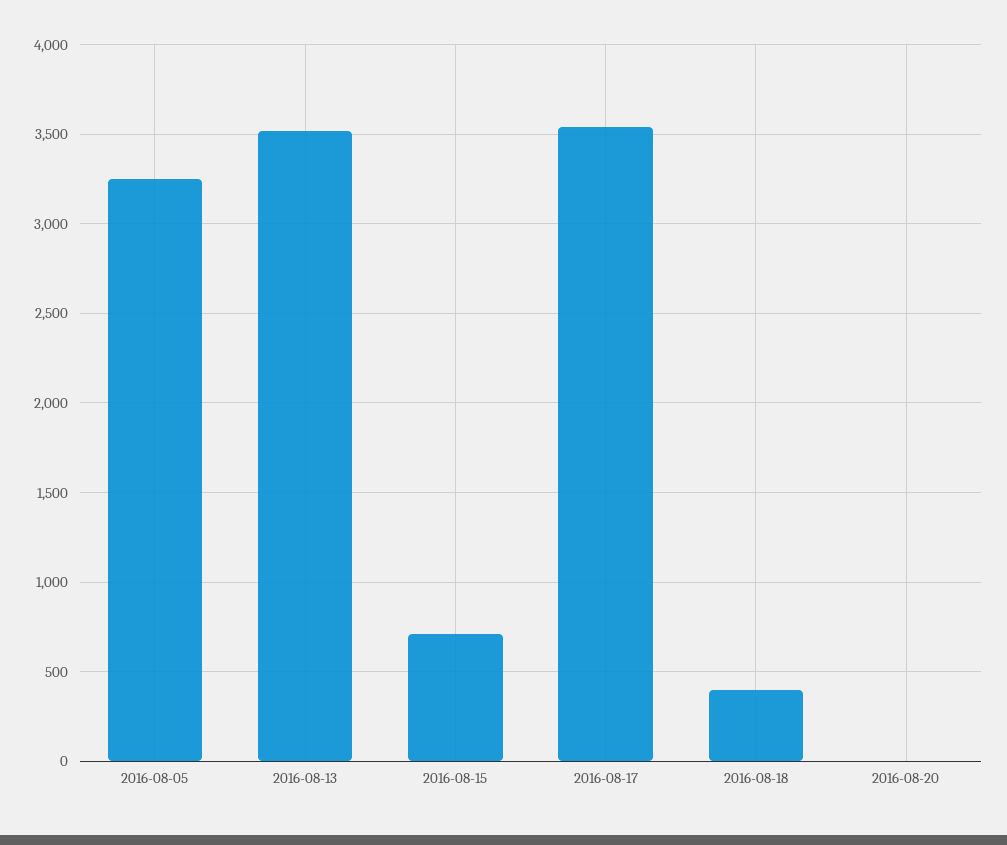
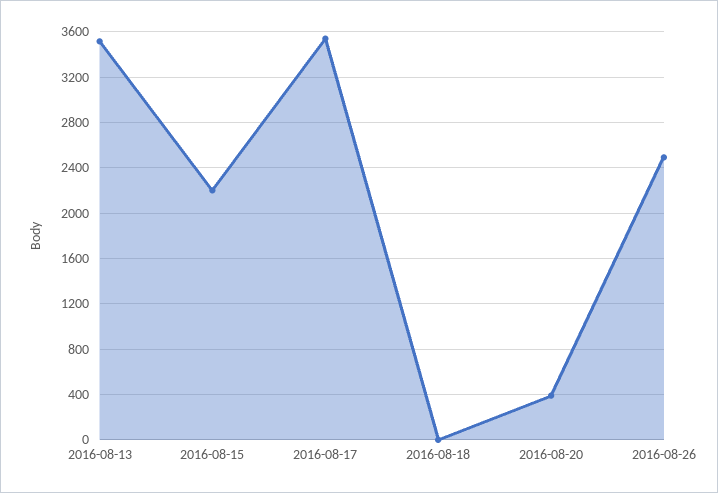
2016-08-05: 3250 -> none
2016-08-15: 700 -> 2200
2016-08-18: 400 -> 0
2016-08-20: 0 -> 400
2016-08-26: none -> 2500

